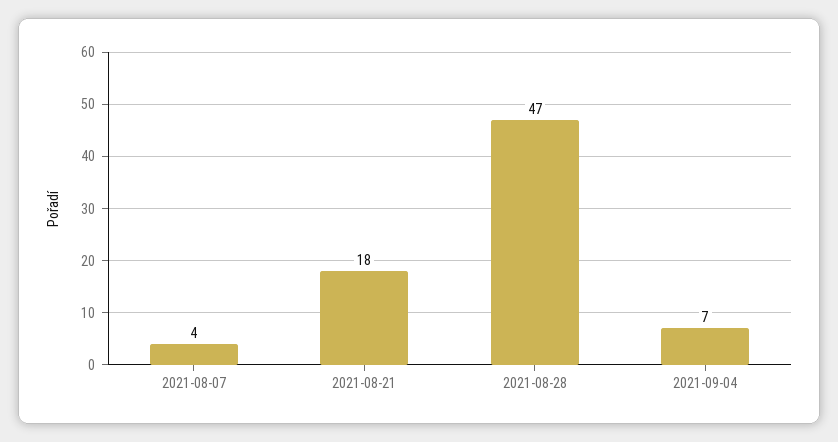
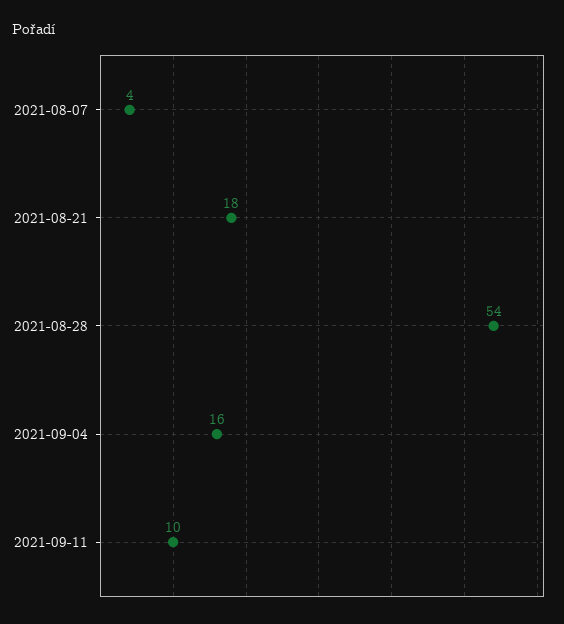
2021-08-28: 47 -> 54
2021-09-04: 7 -> 16
2021-09-11: none -> 10

